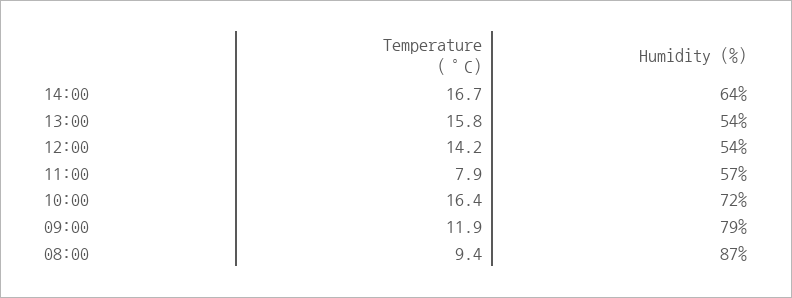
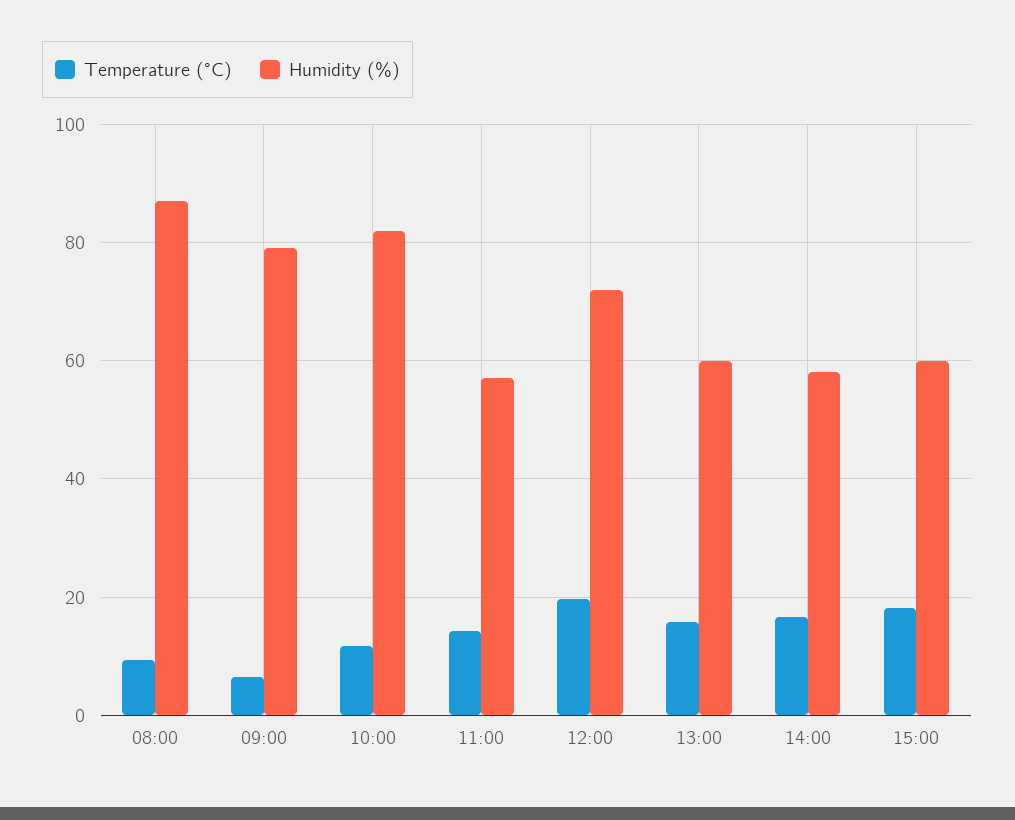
Humidity (%), 14:00: 64 -> 58
Humidity (%), 13:00: 54 -> 60
Temperature (°C), 12:00: 14.2 -> 20
Humidity (%), 12:00: 54 -> 72
Temperature (°C), 11:00: 7.9 -> 14
Temperature (°C), 10:00: 16.4 -> 12
Humidity (%), 10:00: 72 -> 82
Temperature (°C), 09:00: 11.9 -> 6
Temperature (°C), 15:00: none -> 18
Humidity (%), 15:00: none -> 60

